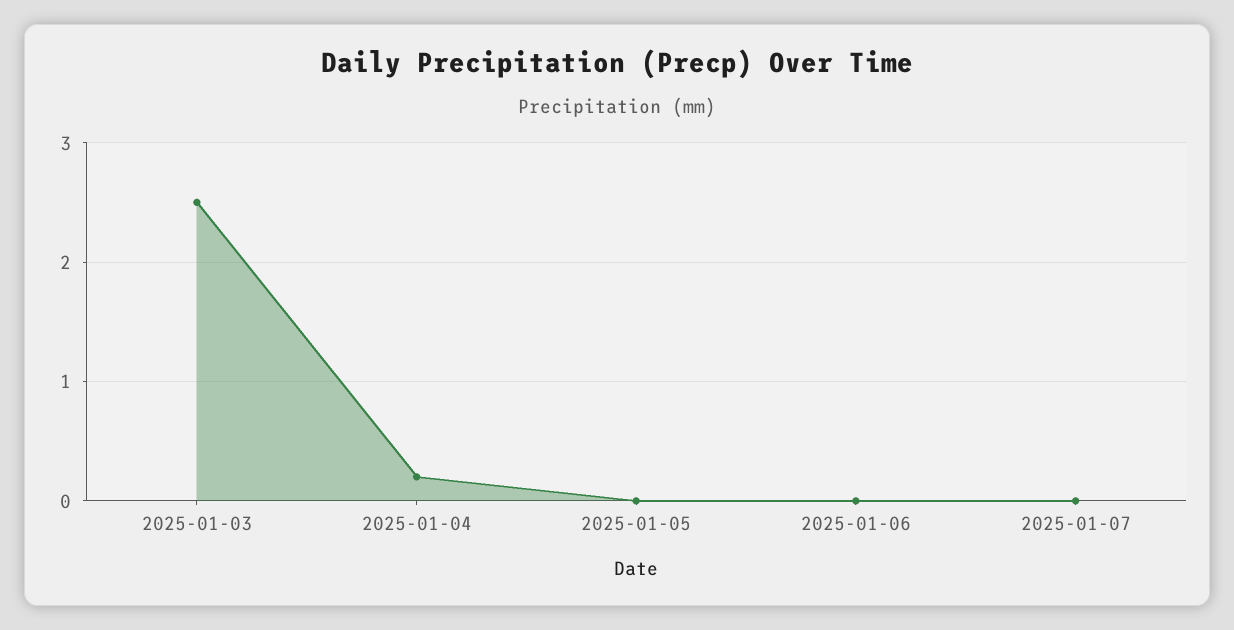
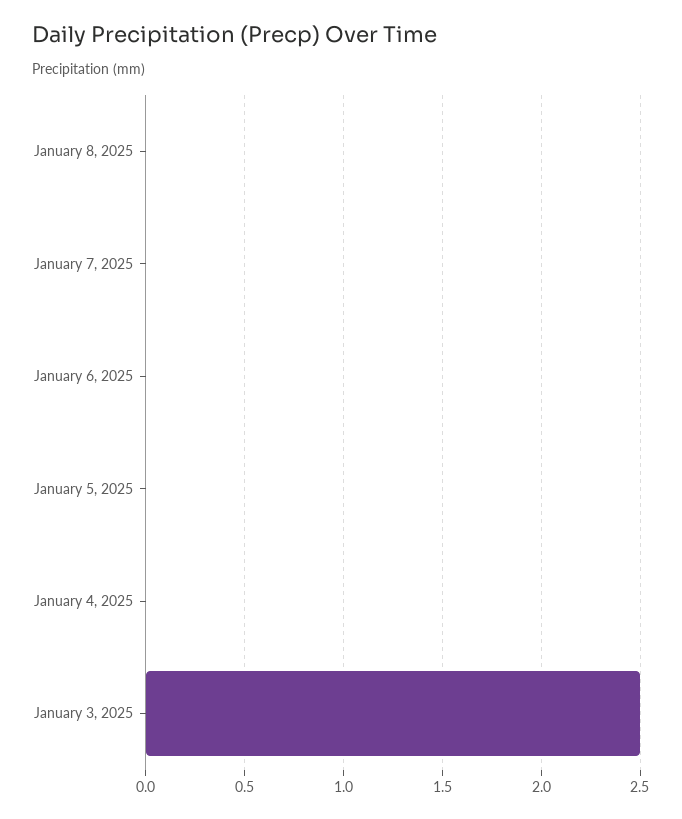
2025-01-04: 0.2 -> 0
January 8, 2025: none -> 0

